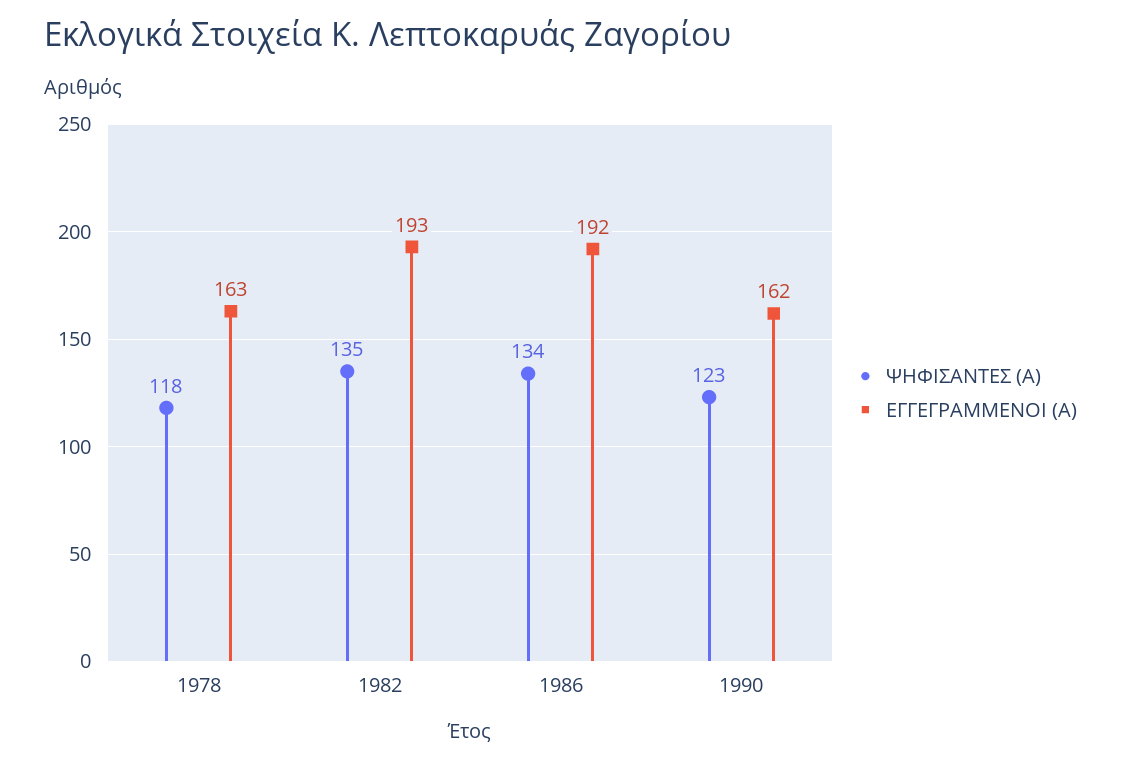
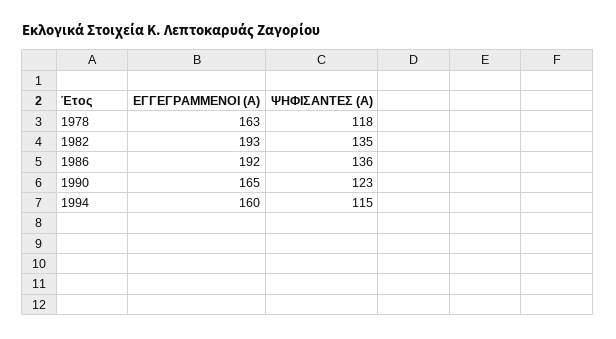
ΨΗΦΙΣΑΝΤΕΣ (Α), 1986: 134 -> 136
ΕΓΓΕΓΡΑΜΜΕΝΟΙ (Α), 1990: 162 -> 165
ΕΓΓΕΓΡΑΜΜΕΝΟΙ (Α), 1994: none -> 160
ΨΗΦΙΣΑΝΤΕΣ (Α), 1994: none -> 115

